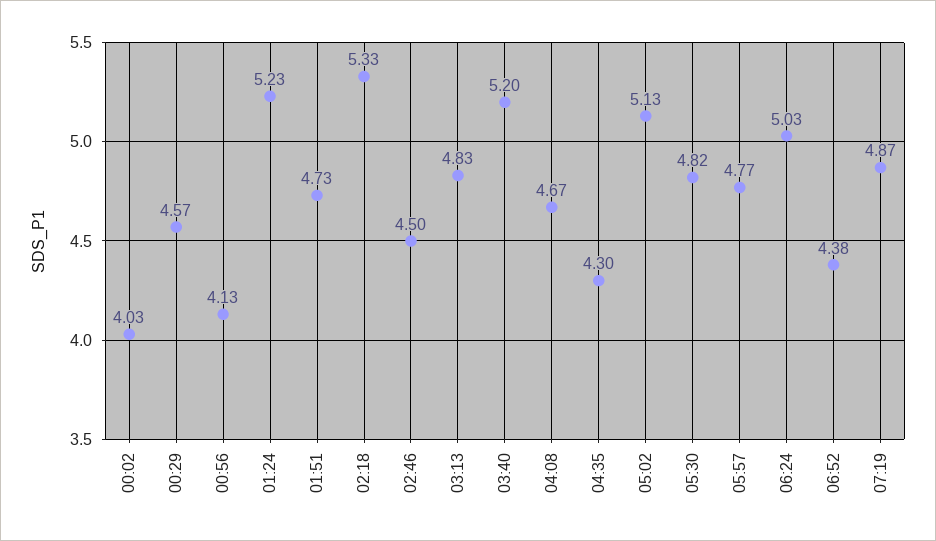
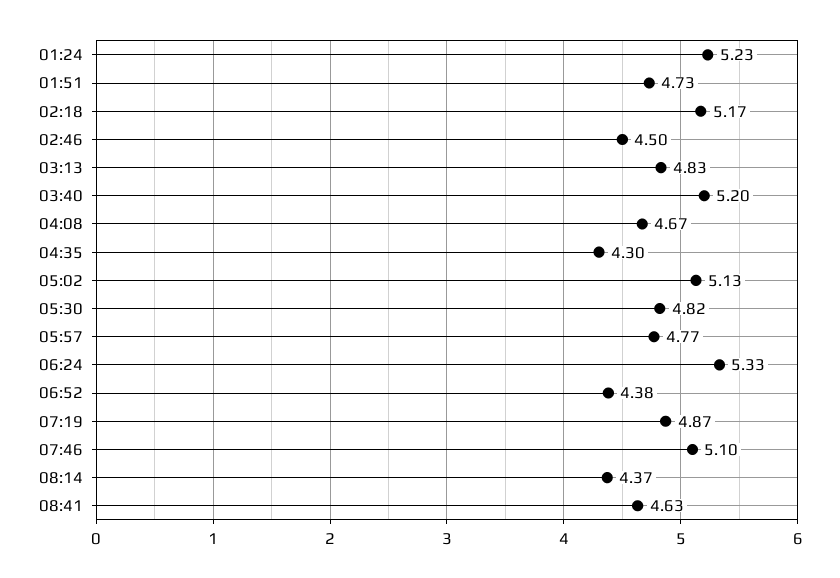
00:02: 4.03 -> none
00:29: 4.57 -> none
00:56: 4.13 -> none
02:18: 5.33 -> 5.17
06:24: 5.03 -> 5.33
07:46: none -> 5.1
08:14: none -> 4.37
08:41: none -> 4.63

